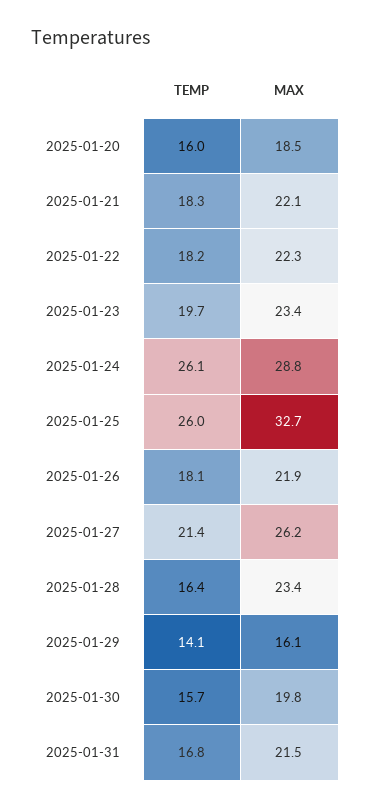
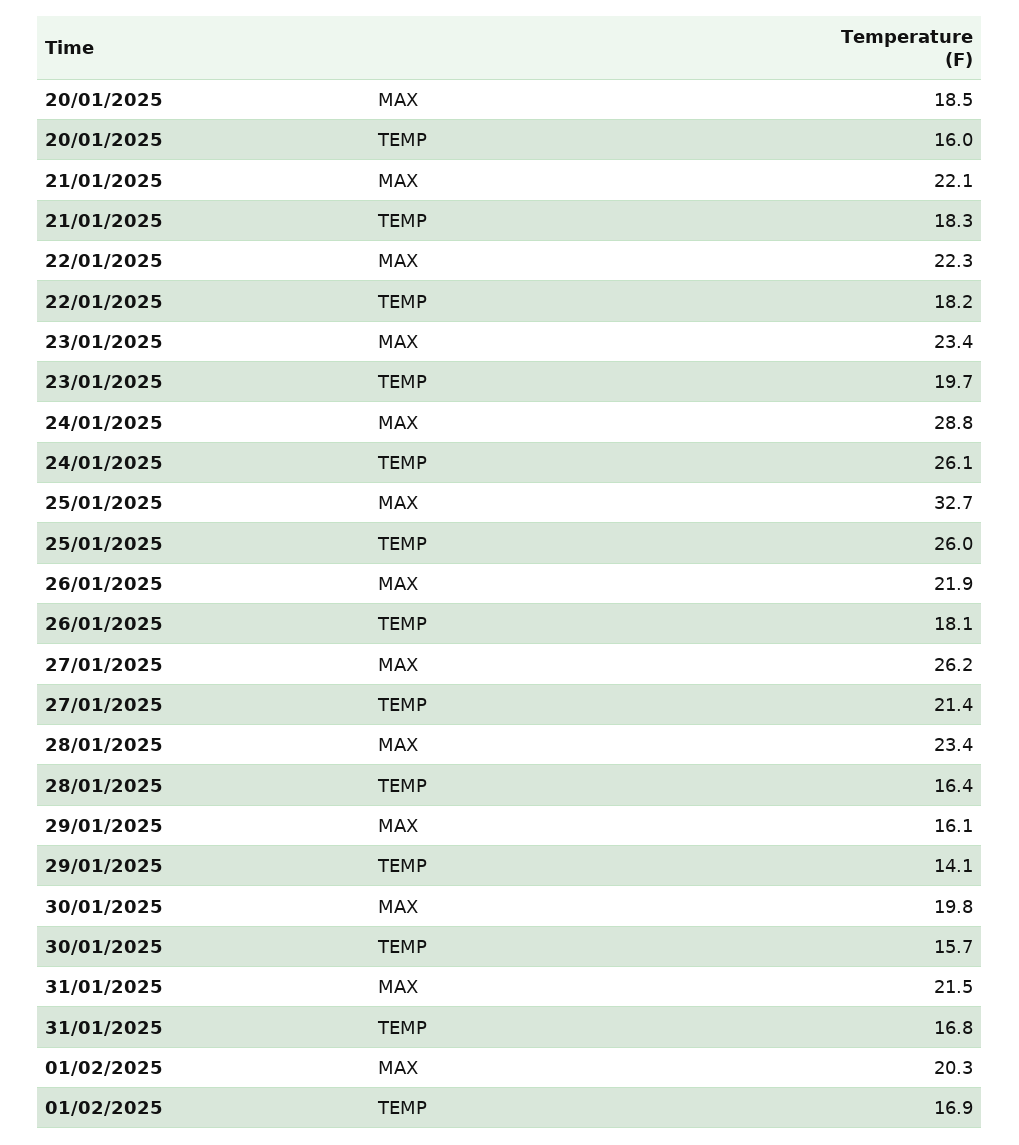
MAX, 01/02/2025: none -> 20.3
TEMP, 01/02/2025: none -> 16.9

